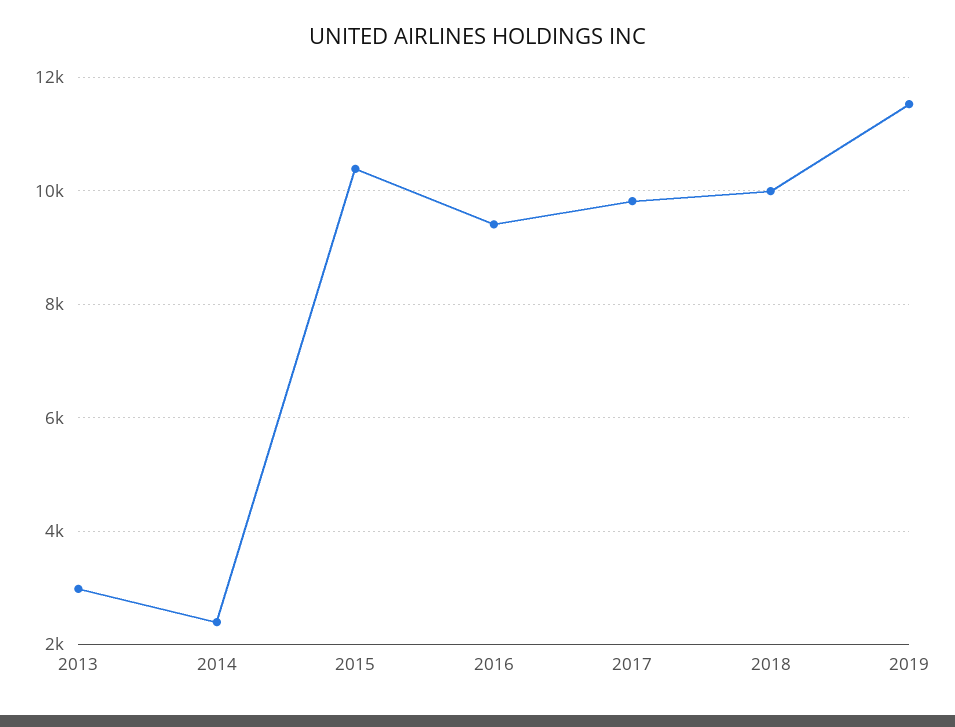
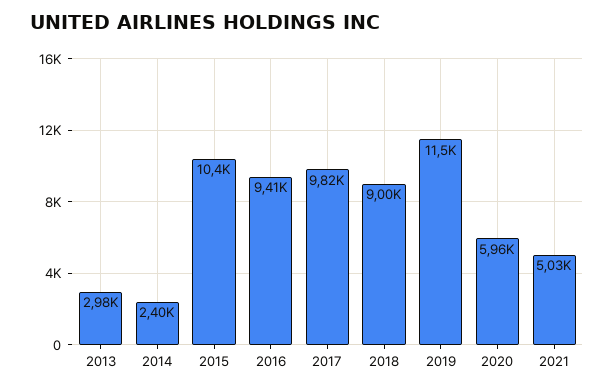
2018: 10000 -> 9000
2020: none -> 5960
2021: none -> 5030

